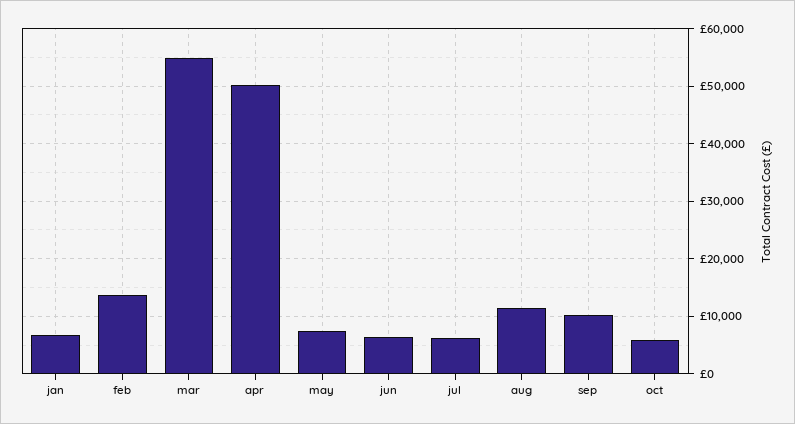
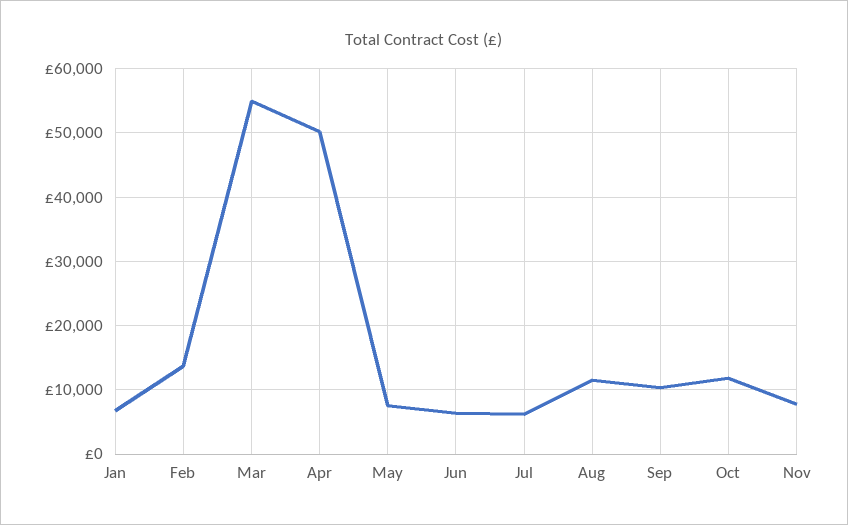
oct: 6000 -> 12000
Nov: none -> 8000

